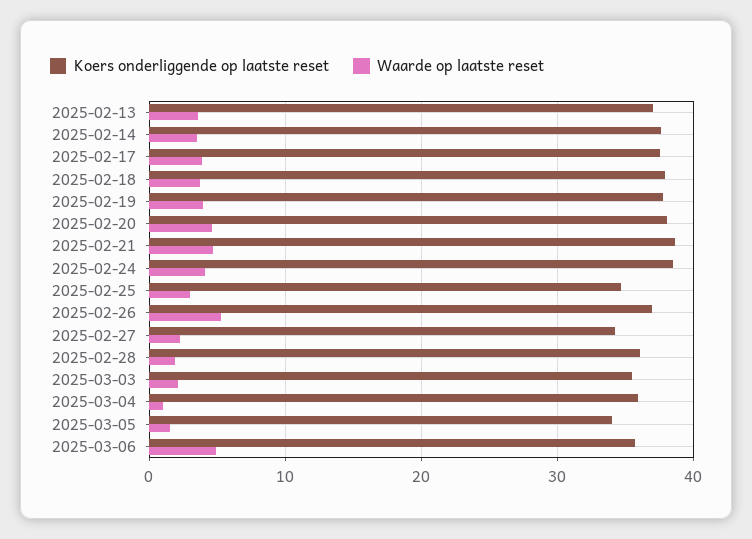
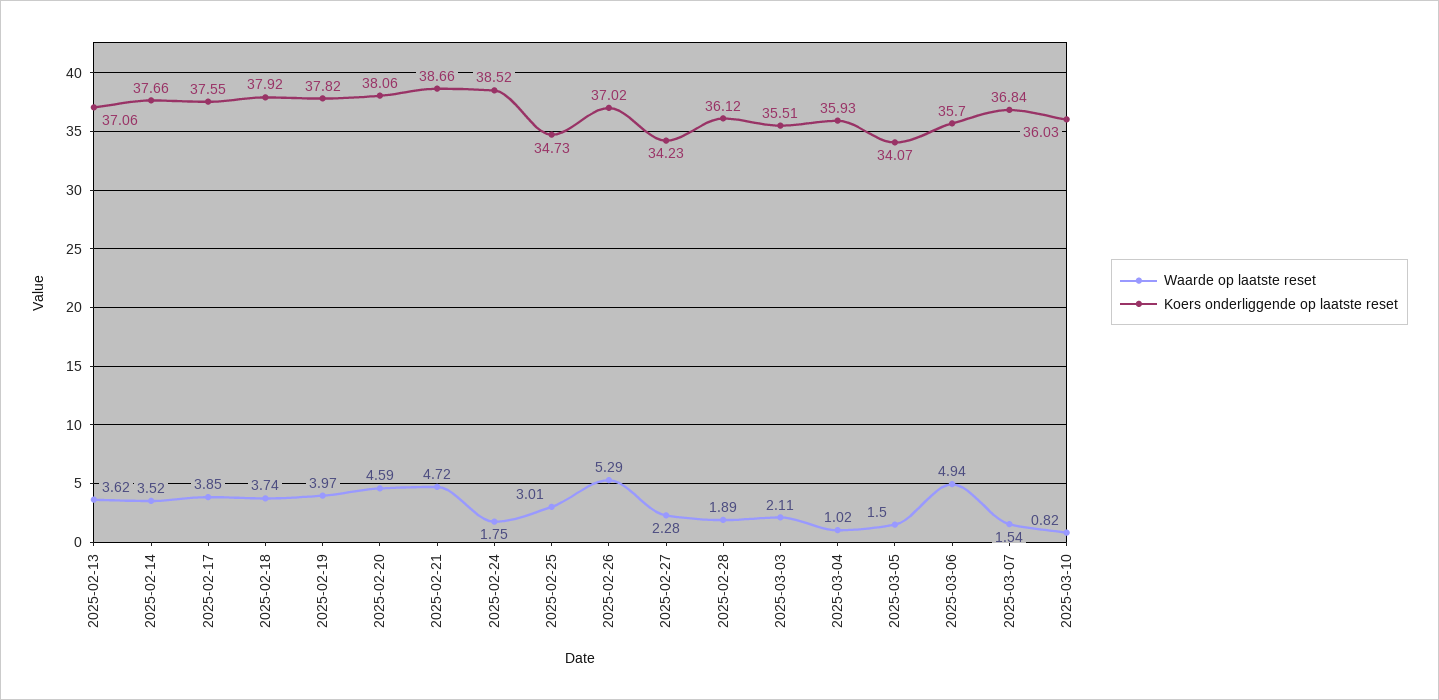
Waarde op laatste reset, 2025-02-24: 4 -> 1.75
Waarde op laatste reset, 2025-03-07: none -> 1.54
Koers onderliggende op laatste reset, 2025-03-07: none -> 36.84
Waarde op laatste reset, 2025-03-10: none -> 0.82
Koers onderliggende op laatste reset, 2025-03-10: none -> 36.03

